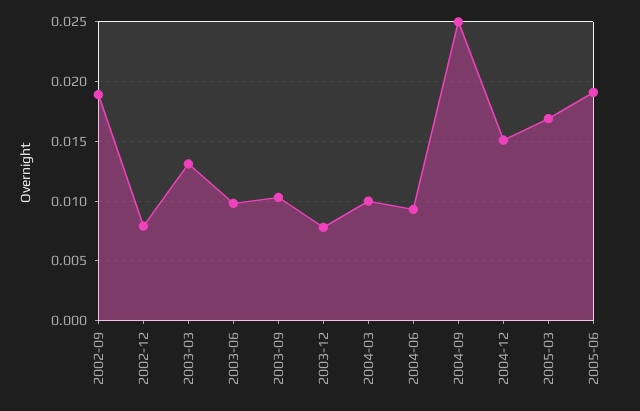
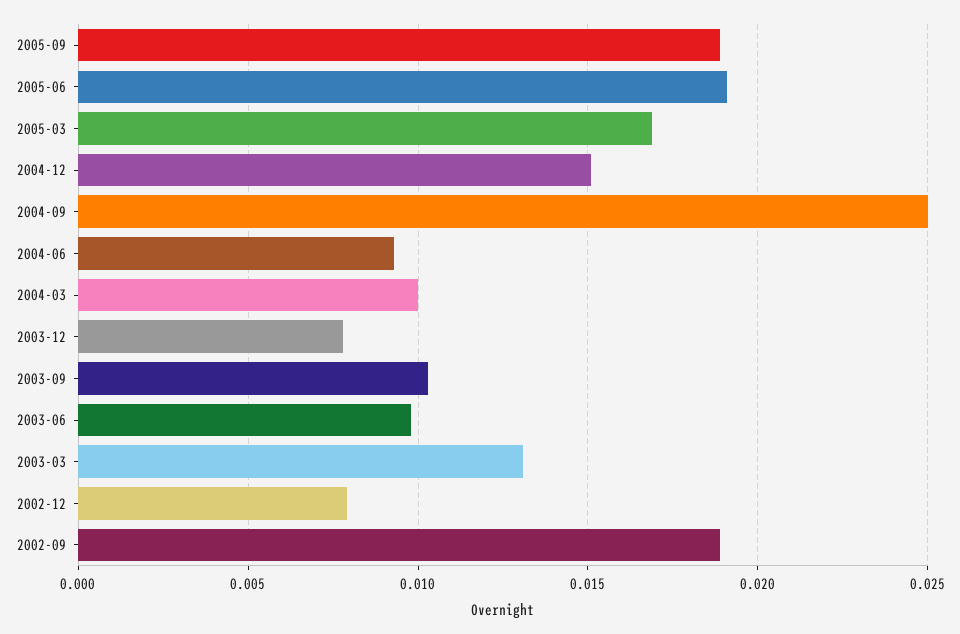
2005-09: none -> 0.019

